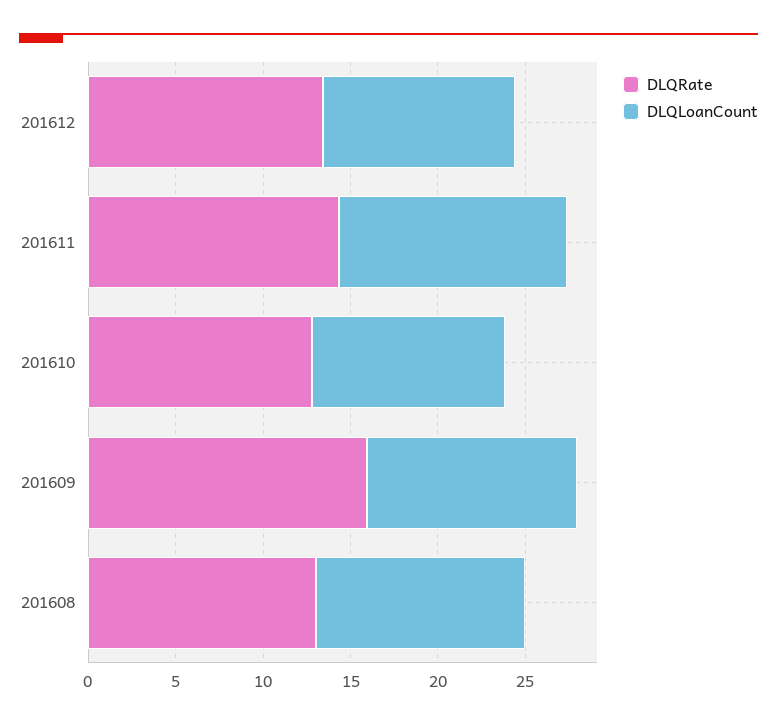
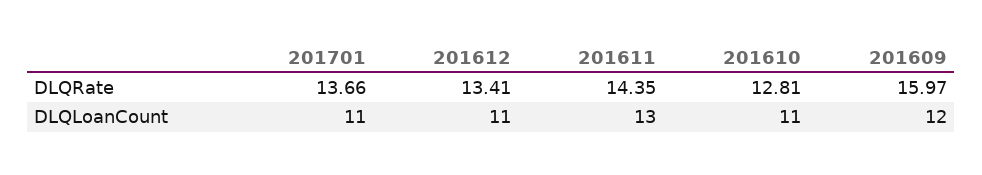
DLQRate, 201608: 13 -> none
DLQLoanCount, 201608: 12 -> none
DLQRate, 201701: none -> 13.66
DLQLoanCount, 201701: none -> 11

